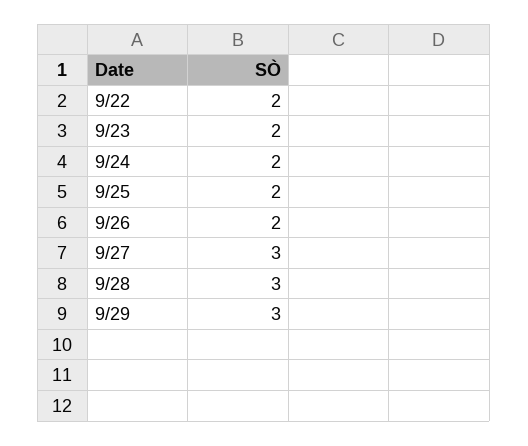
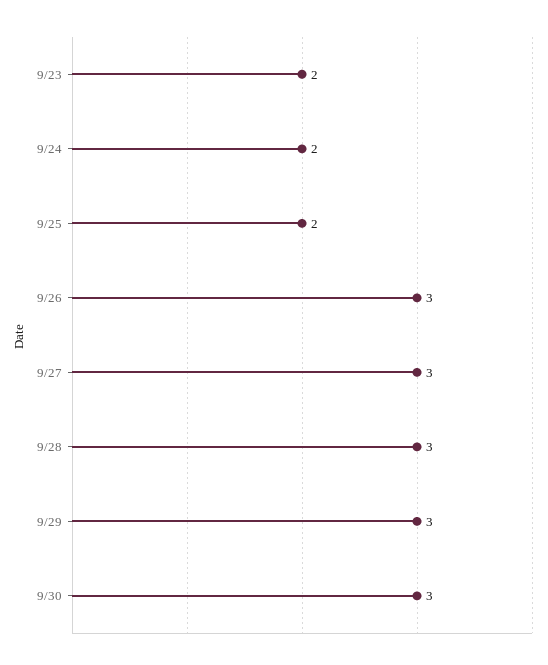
9/22: 2 -> none
9/26: 2 -> 3
9/30: none -> 3

